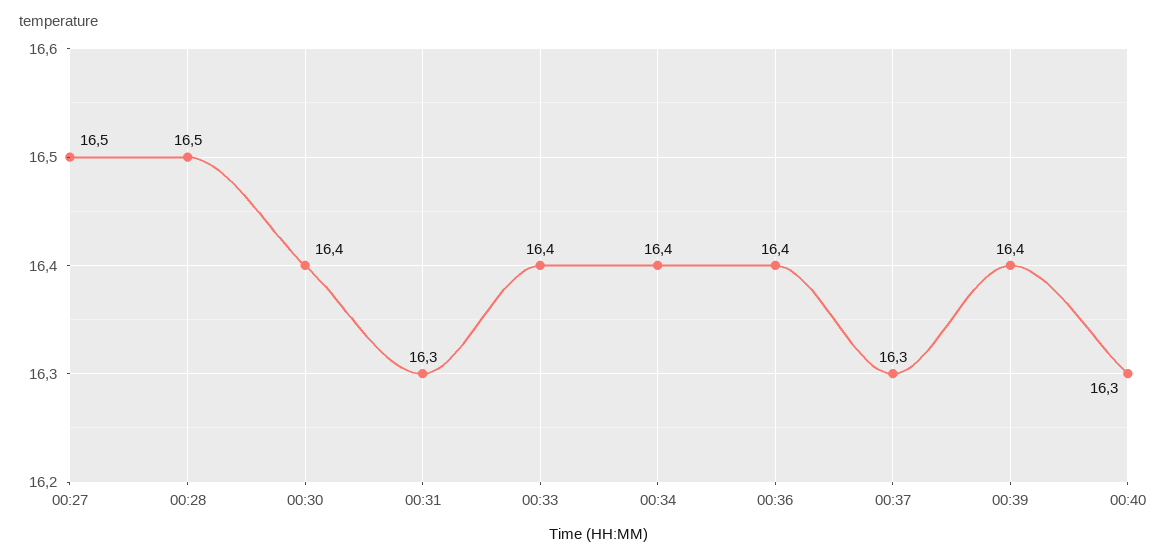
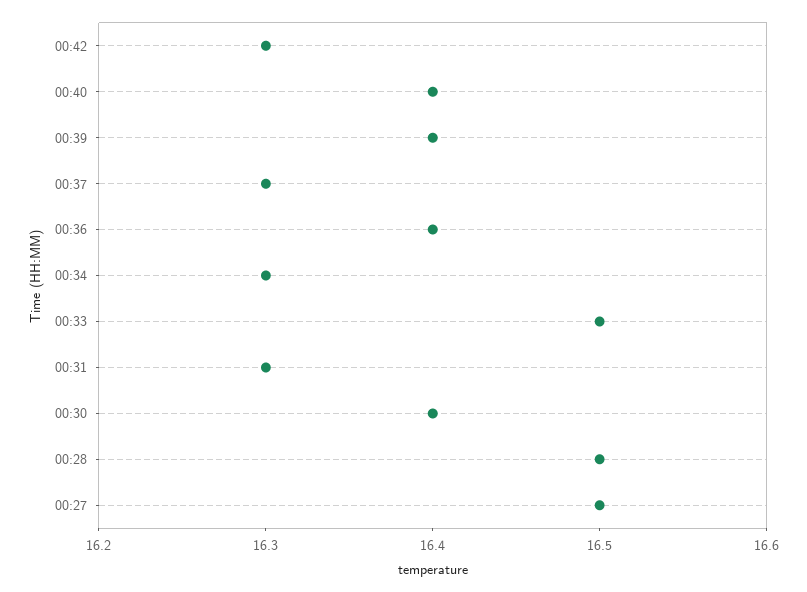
00:33: 16.4 -> 16.5
00:34: 16.4 -> 16.3
00:40: 16.3 -> 16.4
00:42: none -> 16.3

